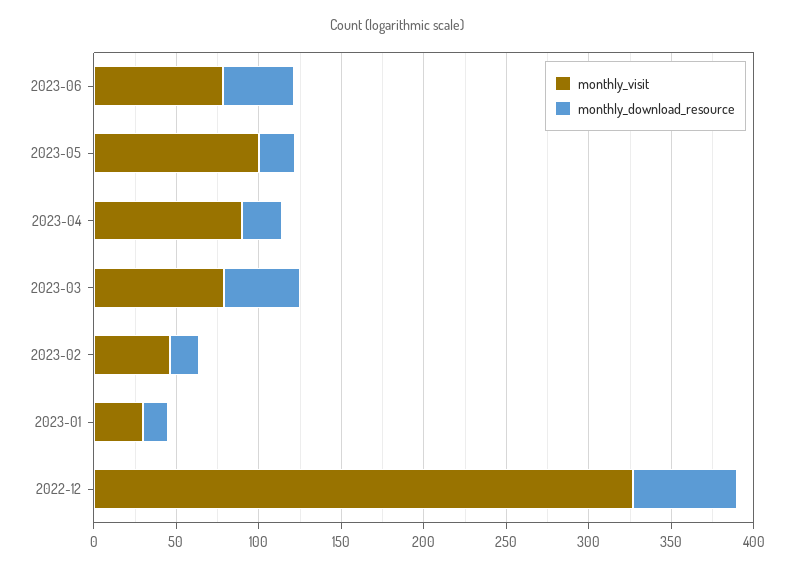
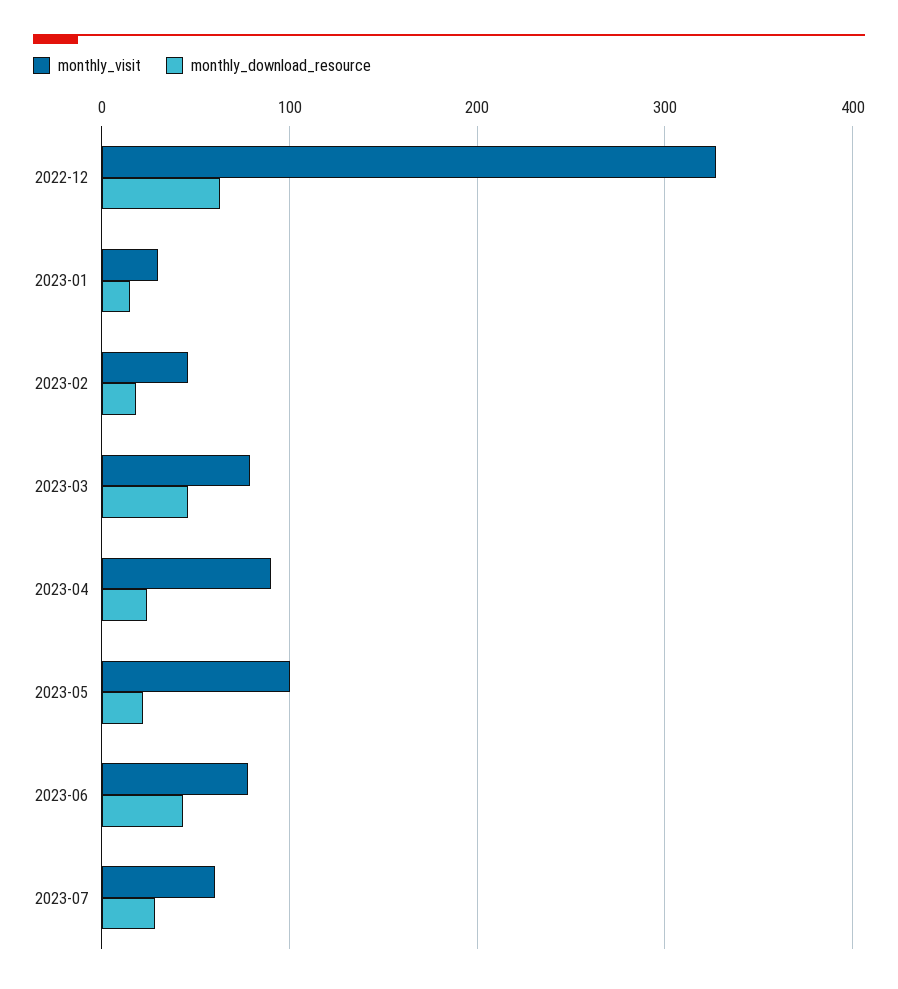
monthly_visit, 2023-07: none -> 60
monthly_download_resource, 2023-07: none -> 30

